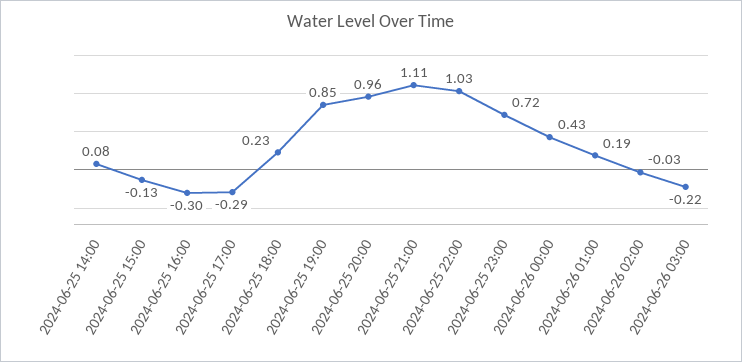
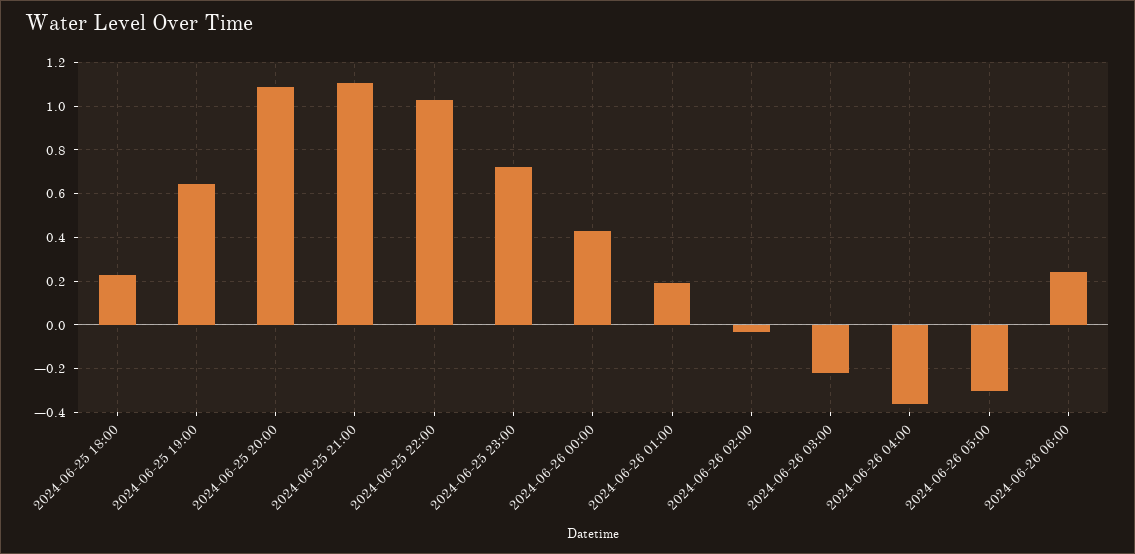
2024-06-25 14:00: 0.08 -> none
2024-06-25 15:00: -0.13 -> none
2024-06-25 16:00: -0.3 -> none
2024-06-25 17:00: -0.29 -> none
2024-06-25 19:00: 0.85 -> 0.65
2024-06-25 20:00: 0.96 -> 1.1
2024-06-26 04:00: none -> -0.35
2024-06-26 05:00: none -> -0.3
2024-06-26 06:00: none -> 0.25

